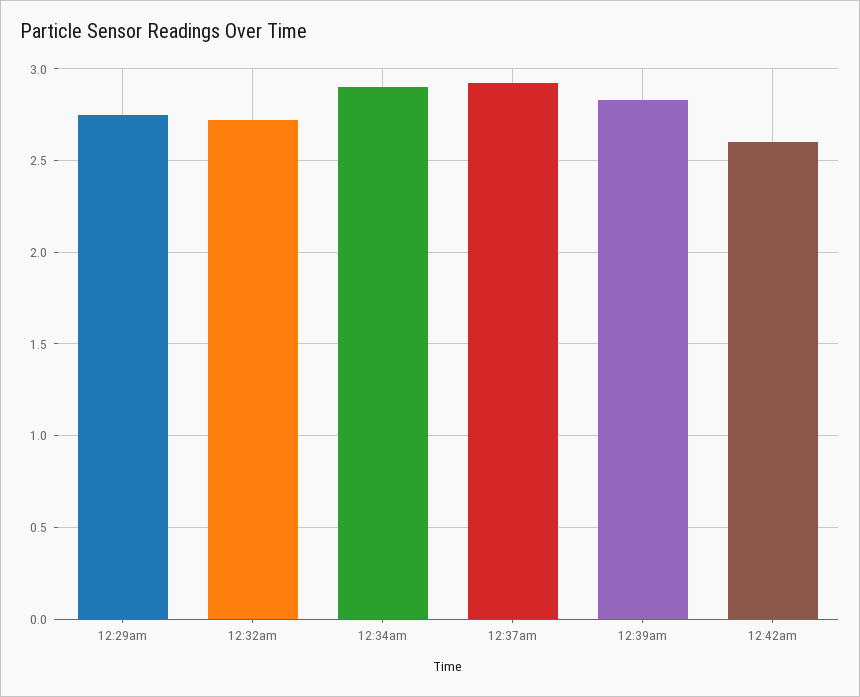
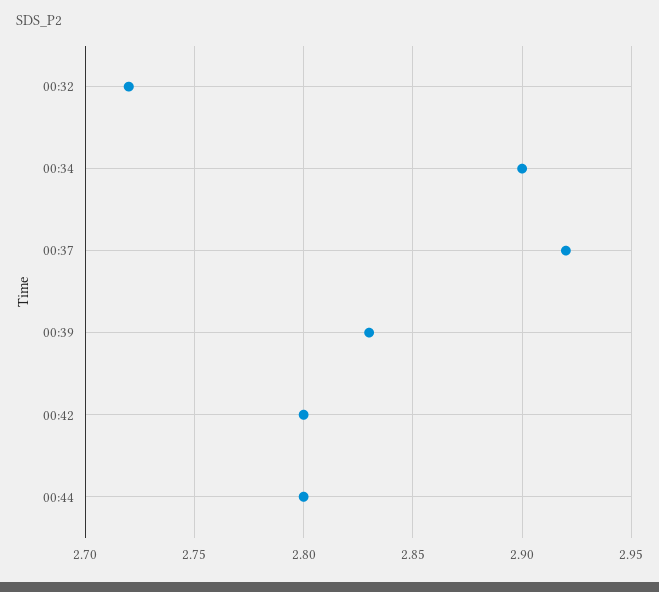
12:29am: 2.75 -> none
12:42am: 2.6 -> 2.8
00:44: none -> 2.8

